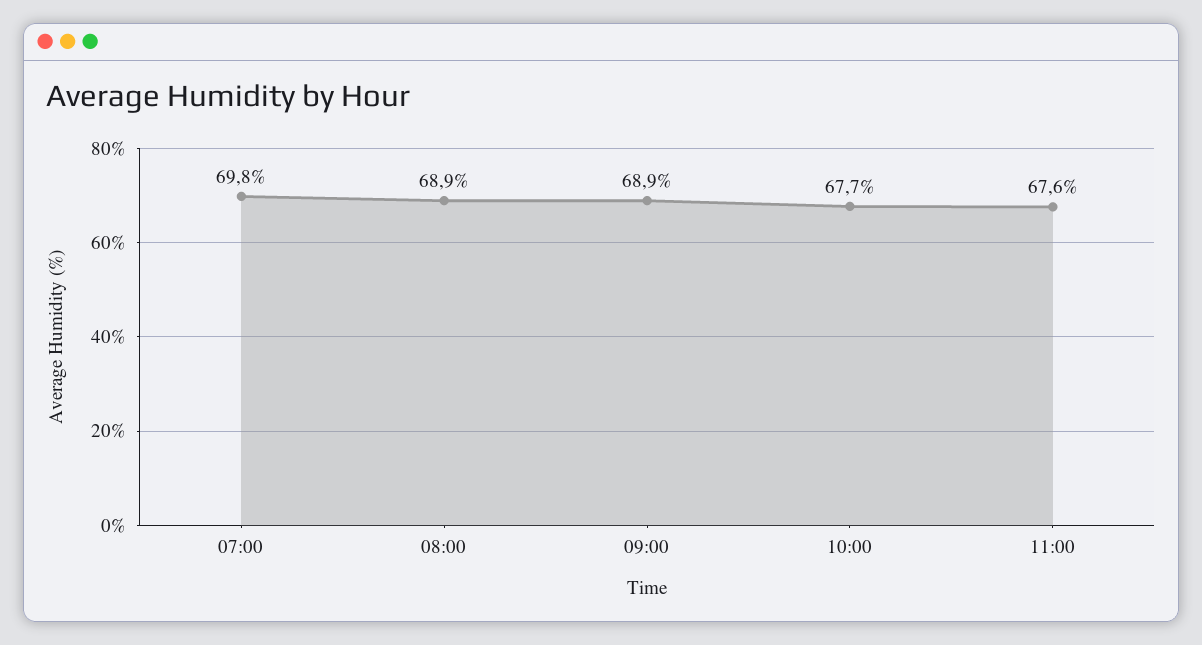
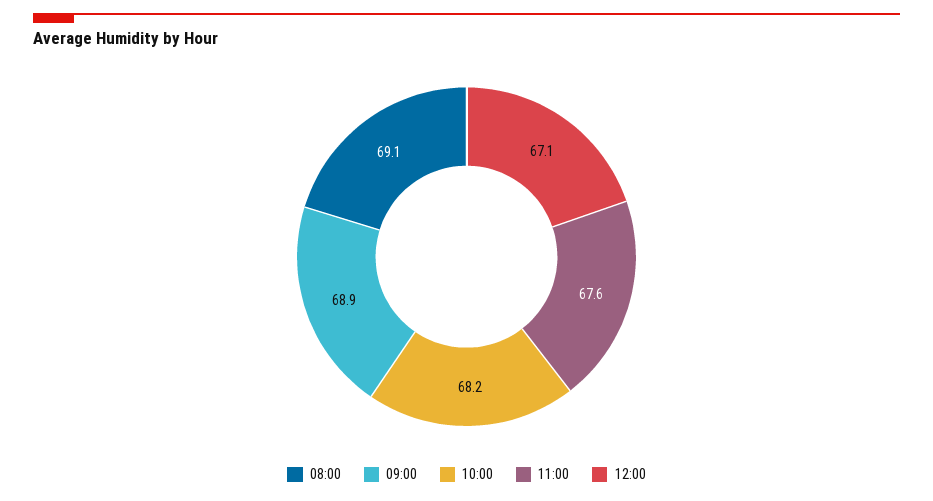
07:00: 69.8 -> none
08:00: 68.9 -> 69.1
10:00: 67.7 -> 68.2
12:00: none -> 67.1

